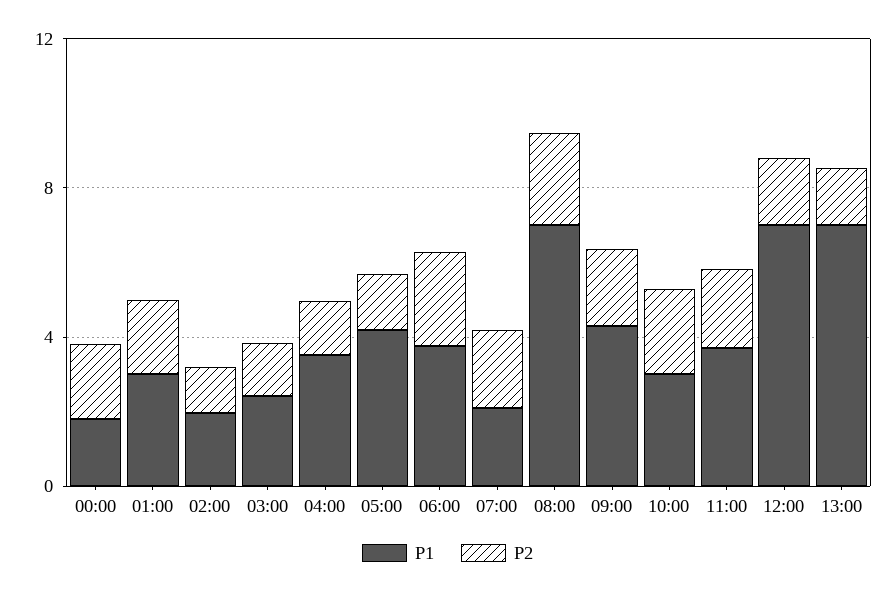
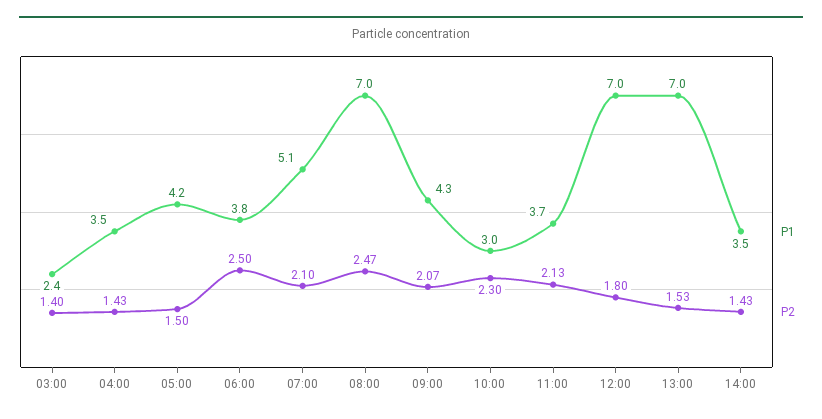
P1, 00:00: 2 -> none
P2, 00:00: 2 -> none
P1, 01:00: 3 -> none
P2, 01:00: 2 -> none
P1, 02:00: 2 -> none
P2, 02:00: 1 -> none
P1, 07:00: 2 -> 5.1
P1, 14:00: none -> 3.5
P2, 14:00: none -> 1.43

